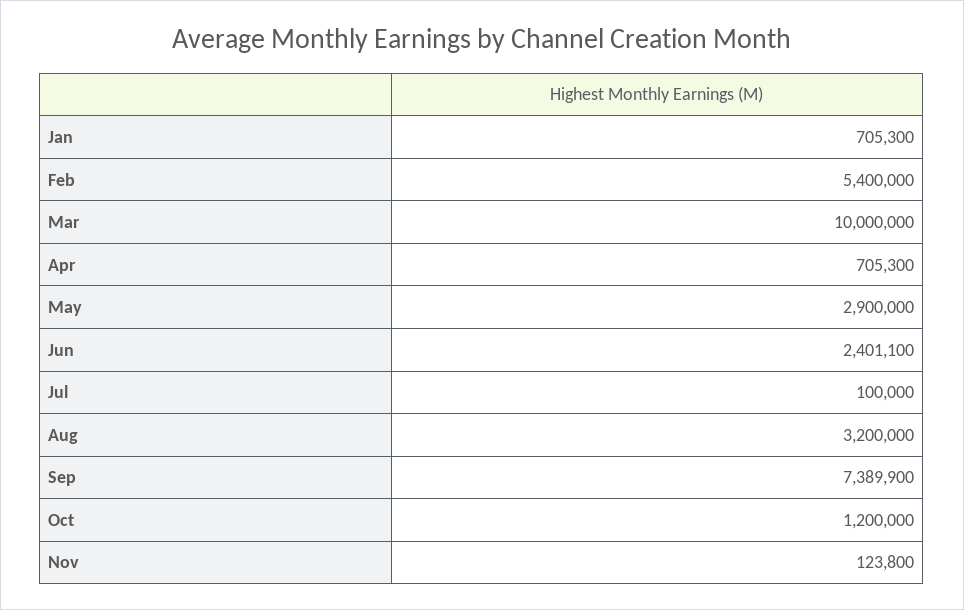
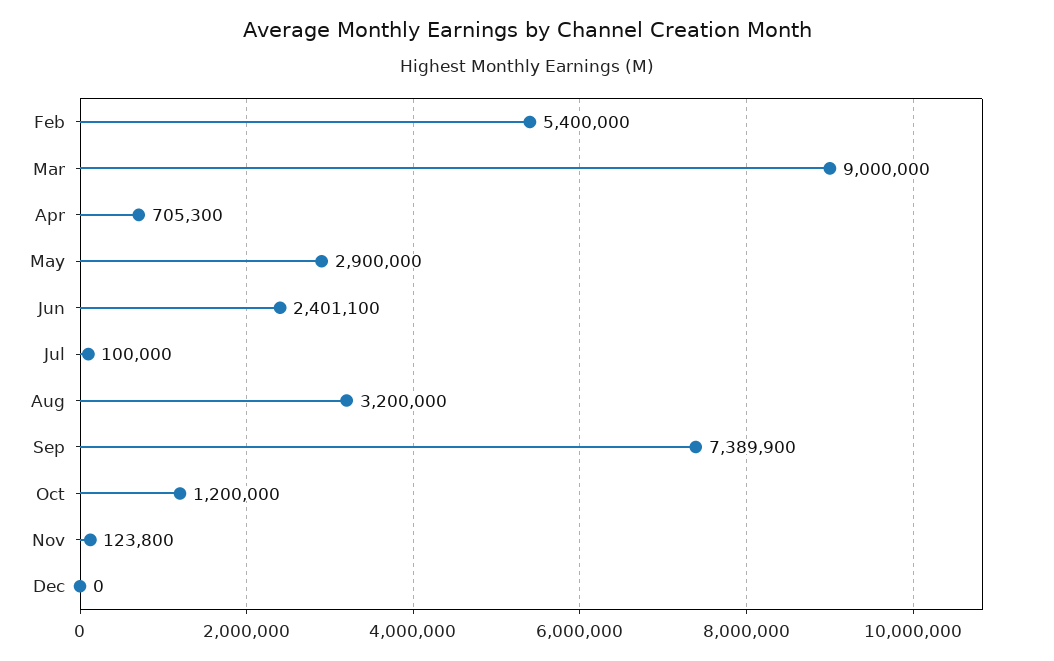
Jan: 705300 -> none
Mar: 10000000 -> 9000000
Dec: none -> 0

